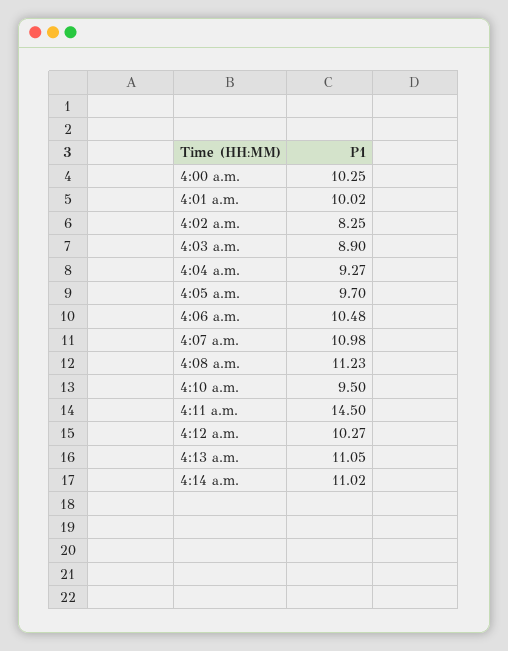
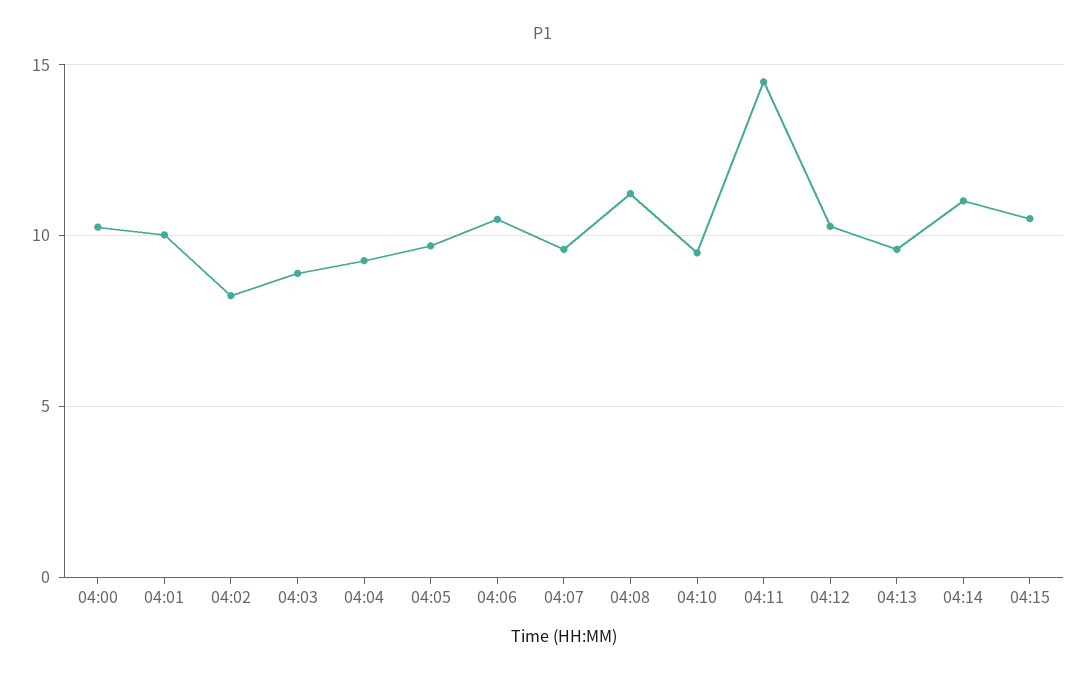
4:07 a.m.: 10.98 -> 9.5
4:13 a.m.: 11.05 -> 9.5
04:15: none -> 10.5

